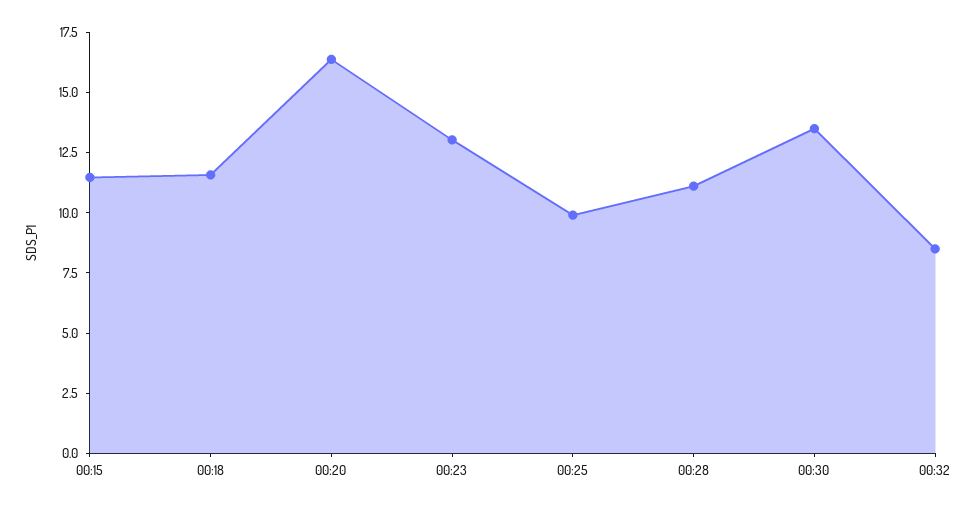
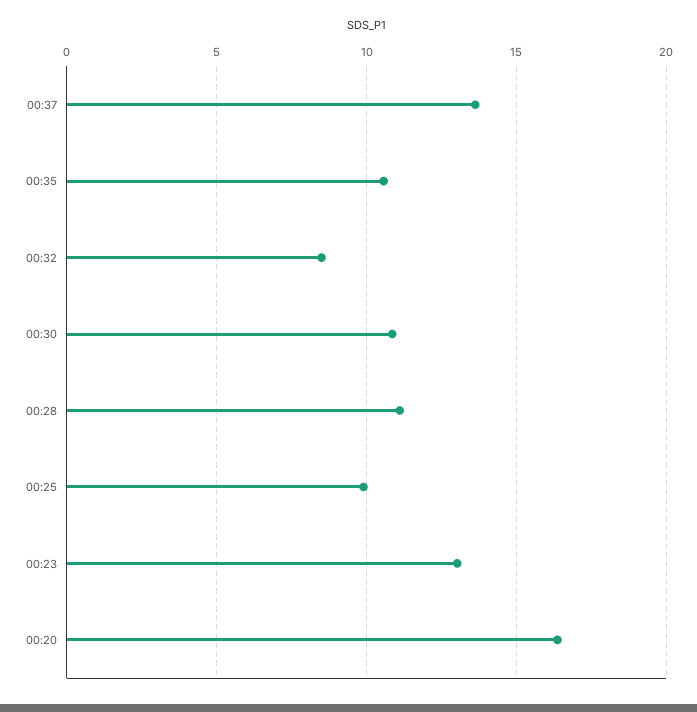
00:15: 11.5 -> none
00:18: 11.5 -> none
00:30: 13.5 -> 11
00:37: none -> 13.5
00:35: none -> 10.5

